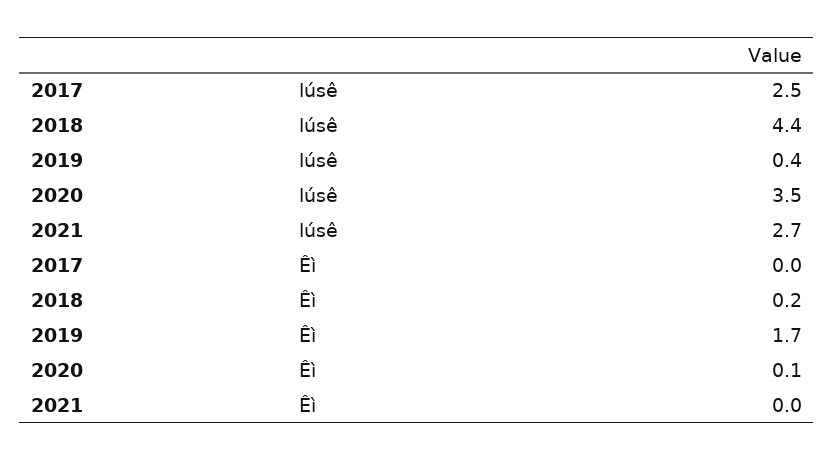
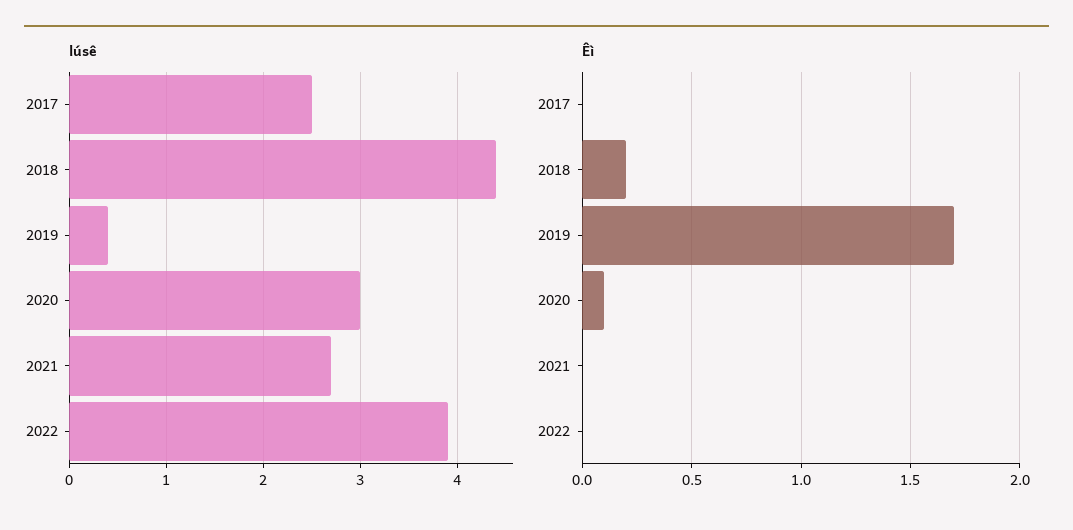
lúsê, 2020: 3.5 -> 3
lúsê, 2022: none -> 3.9
Êì, 2022: none -> 0

